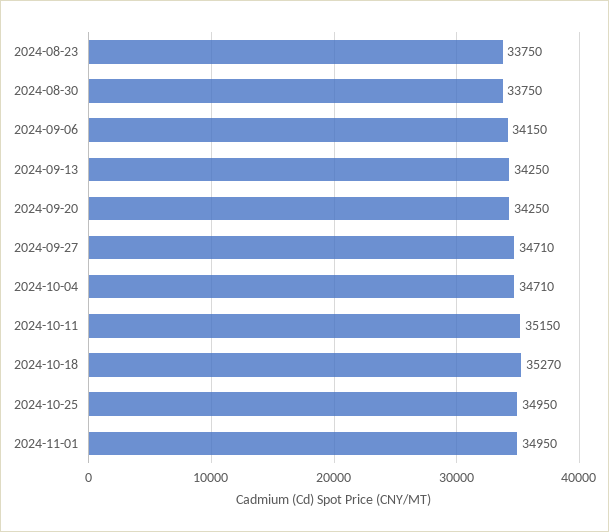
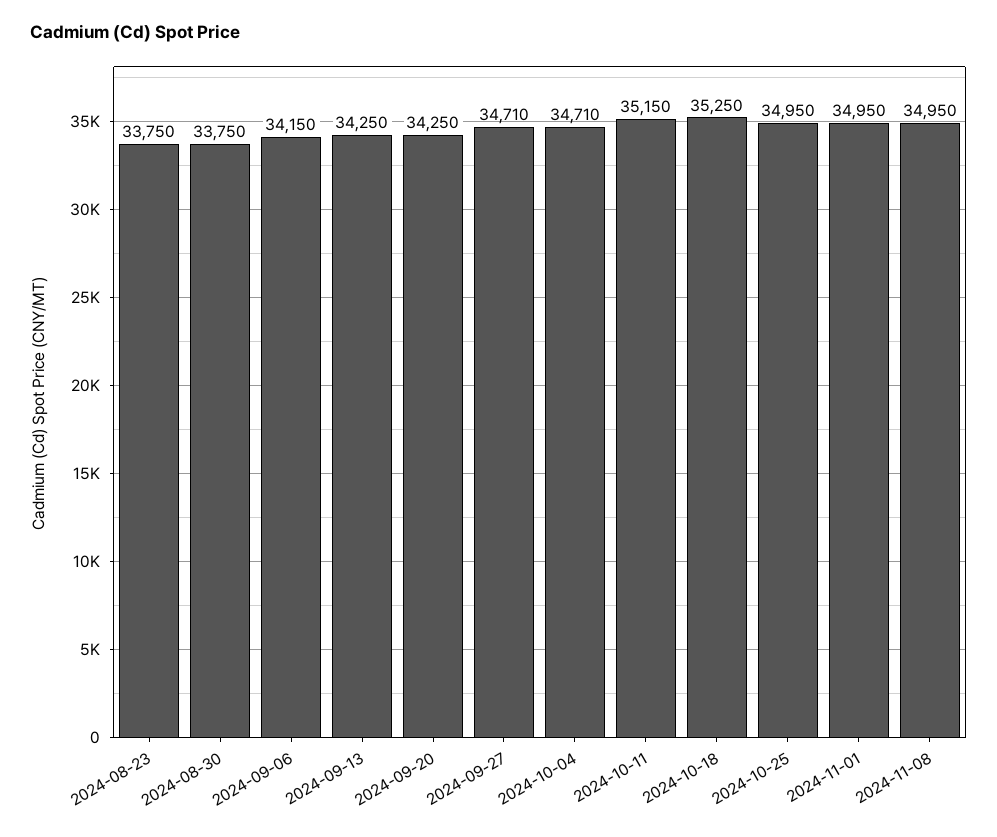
2024-10-18: 35270 -> 35250
2024-11-08: none -> 34950

